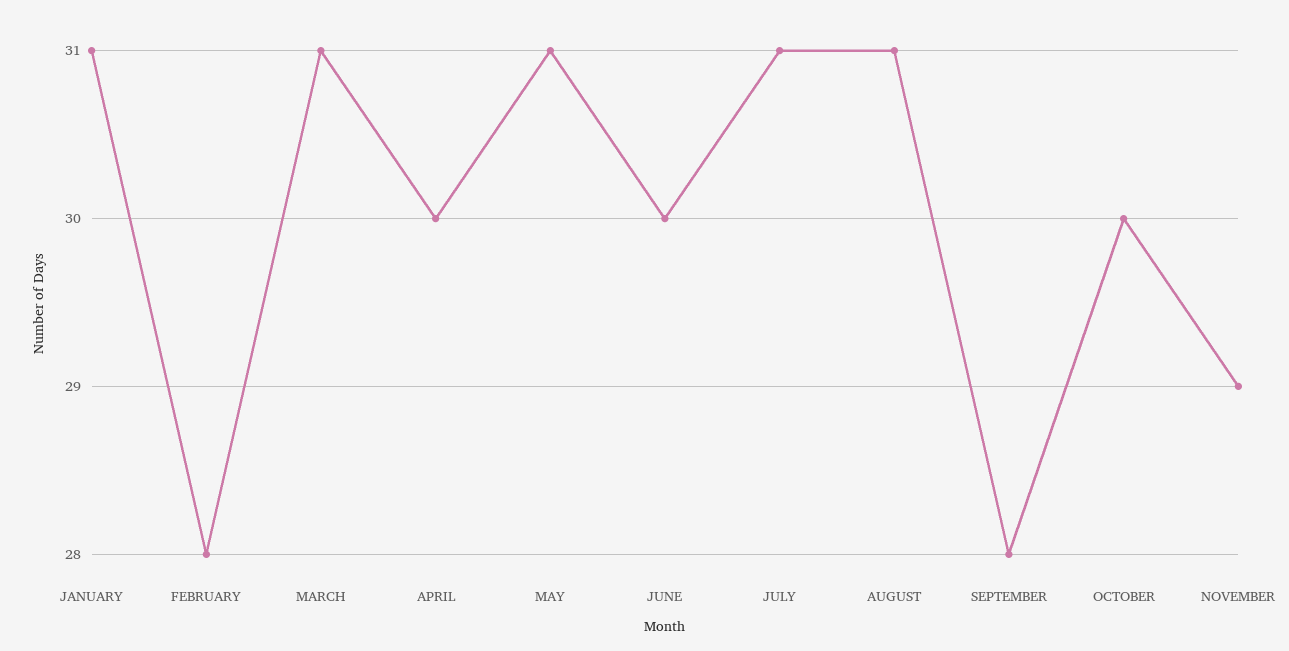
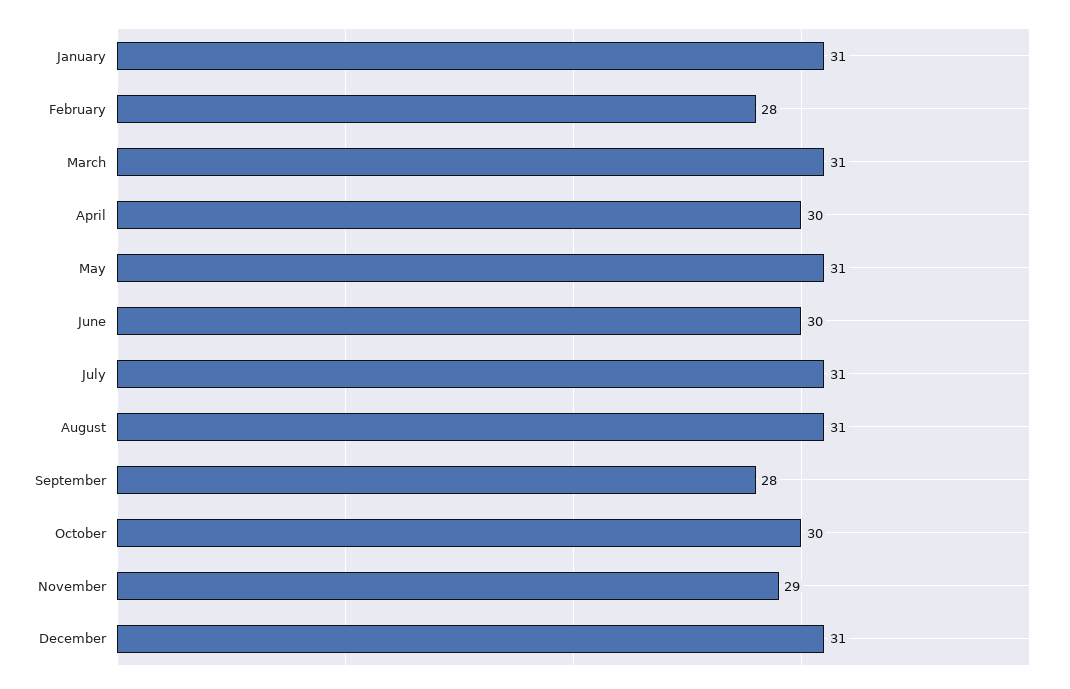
December: none -> 31

